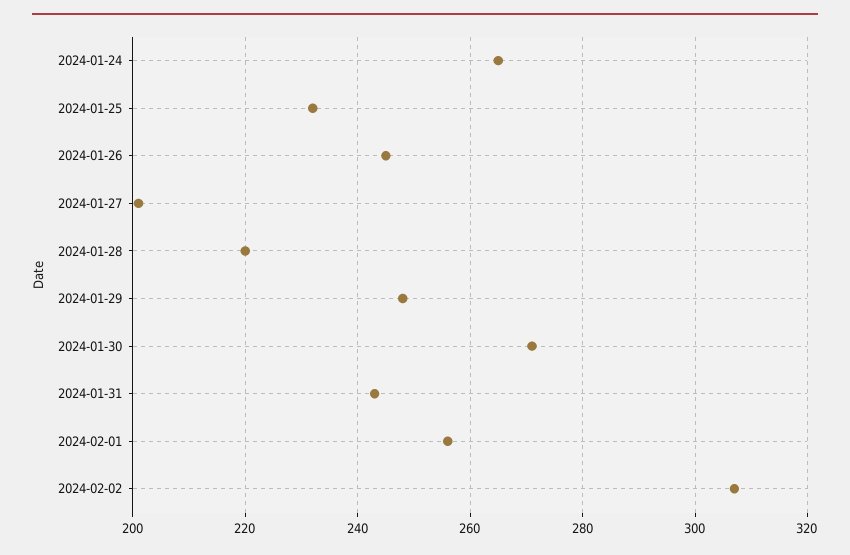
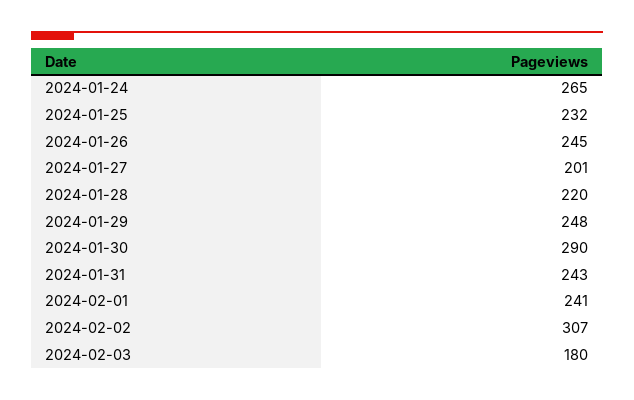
2024-01-30: 270 -> 290
2024-02-01: 255 -> 241
2024-02-03: none -> 180

